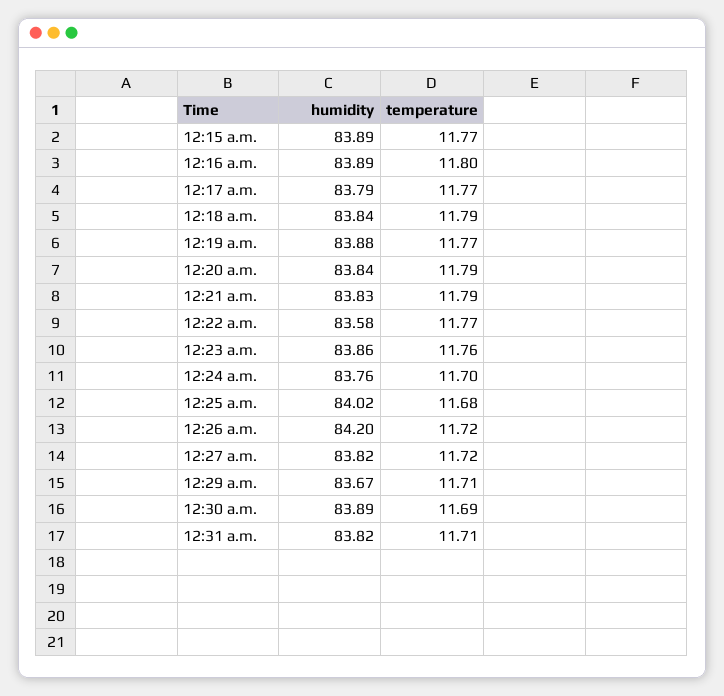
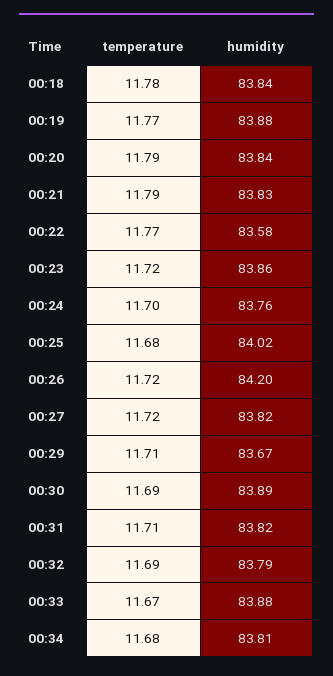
humidity, 12:15 a.m.: 83.89 -> none
temperature, 12:15 a.m.: 11.77 -> none
humidity, 12:16 a.m.: 83.89 -> none
temperature, 12:16 a.m.: 11.8 -> none
humidity, 12:17 a.m.: 83.79 -> none
temperature, 12:17 a.m.: 11.77 -> none
temperature, 12:18 a.m.: 11.79 -> 11.78
temperature, 12:23 a.m.: 11.76 -> 11.72
temperature, 00:32: none -> 11.69
humidity, 00:32: none -> 83.79
temperature, 00:33: none -> 11.67
humidity, 00:33: none -> 83.88
temperature, 00:34: none -> 11.68
humidity, 00:34: none -> 83.81

